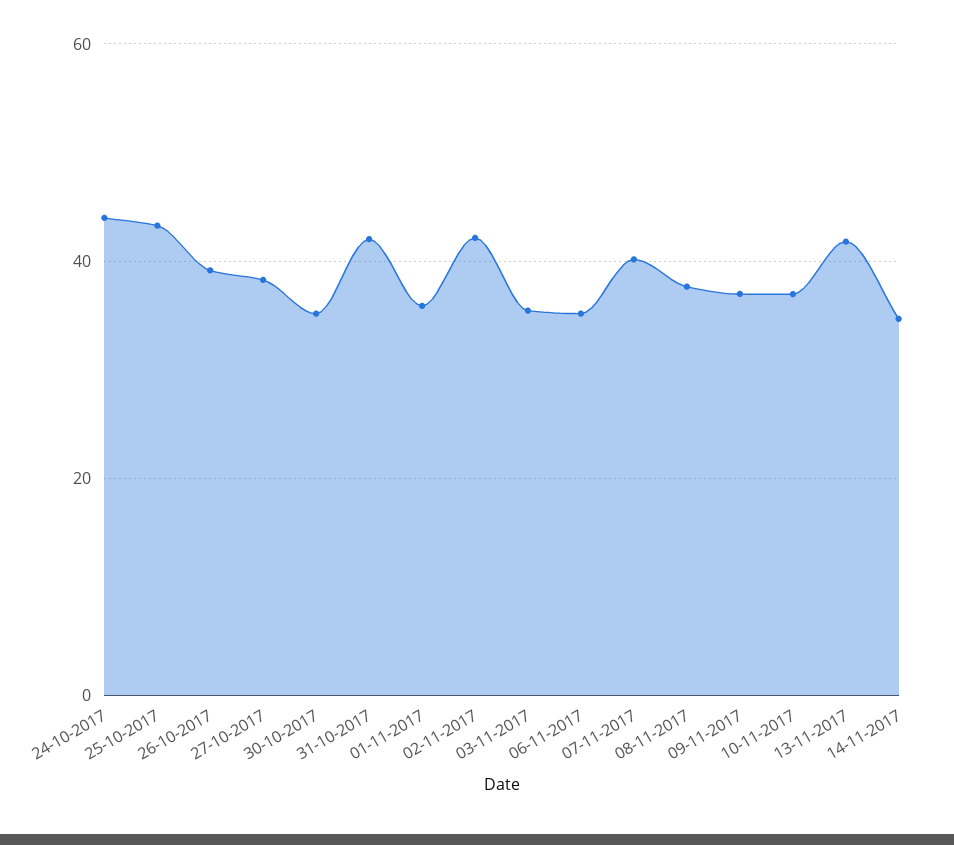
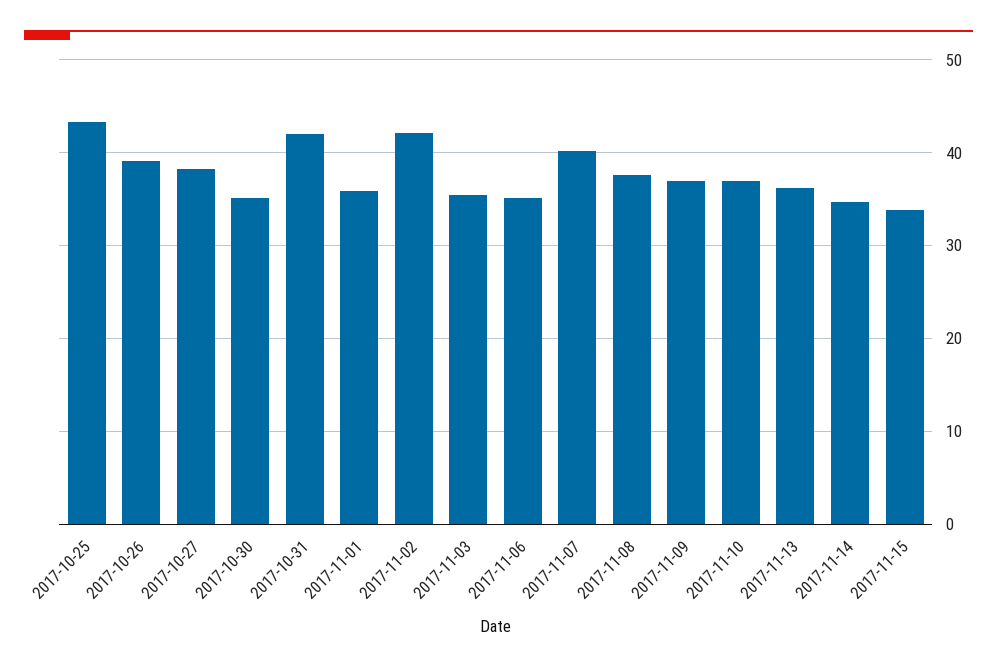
24-10-2017: 44 -> none
13-11-2017: 42 -> 36
2017-11-15: none -> 34

